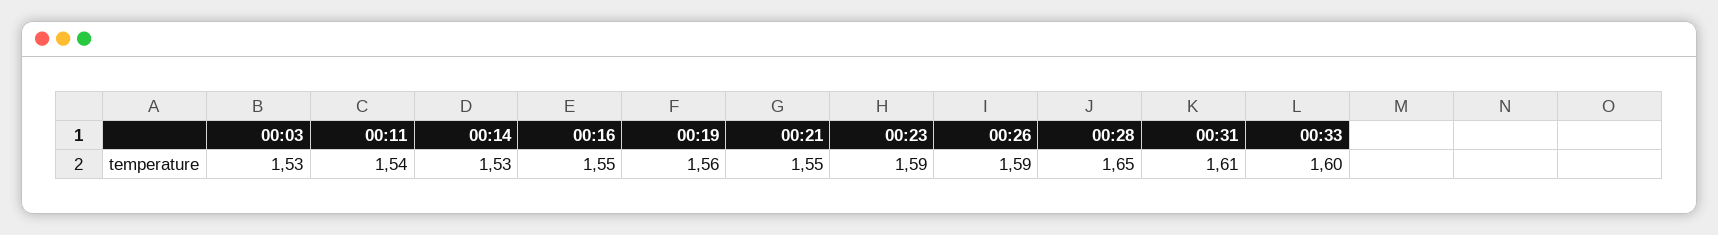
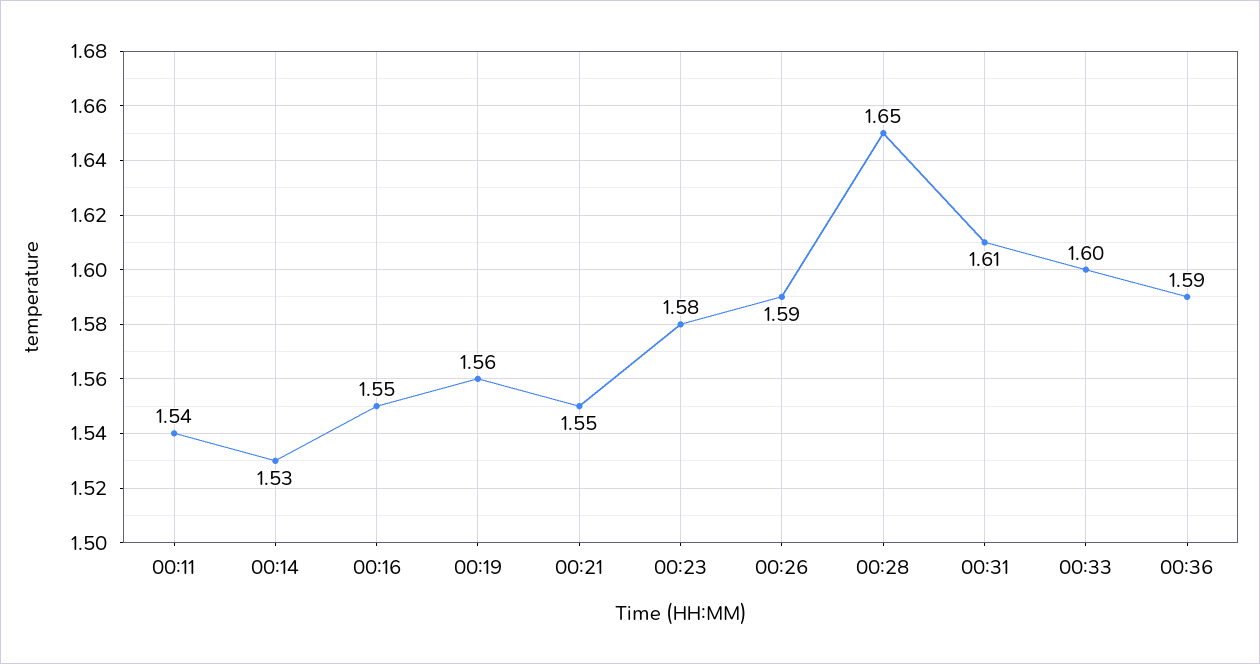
00:03: 1.53 -> none
00:23: 1.59 -> 1.58
00:36: none -> 1.59

